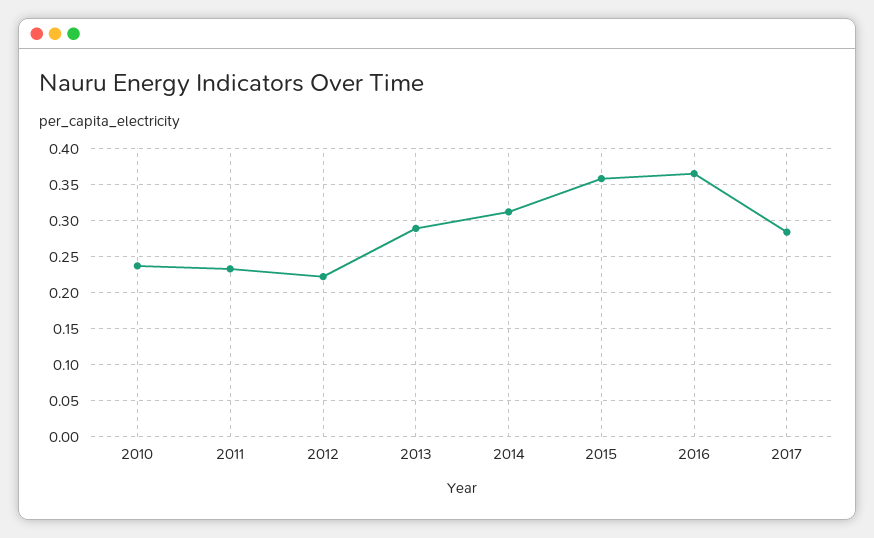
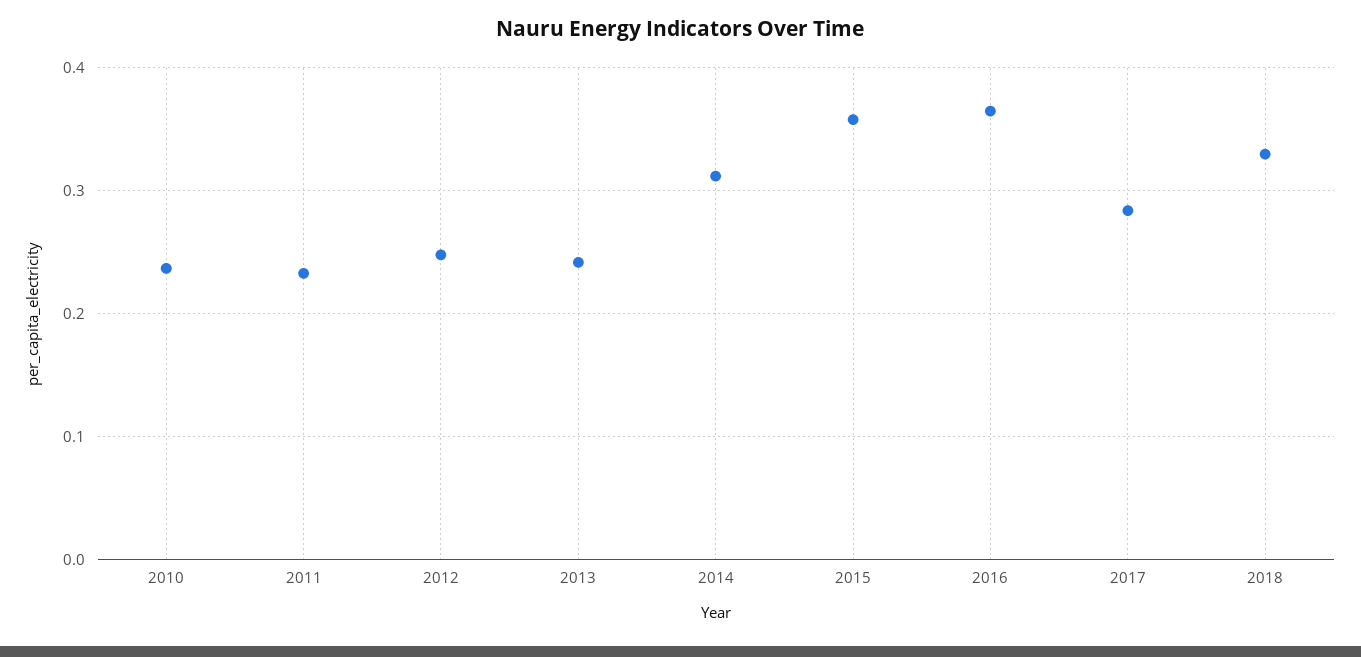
2012: 0.22 -> 0.25
2013: 0.29 -> 0.24
2018: none -> 0.33

